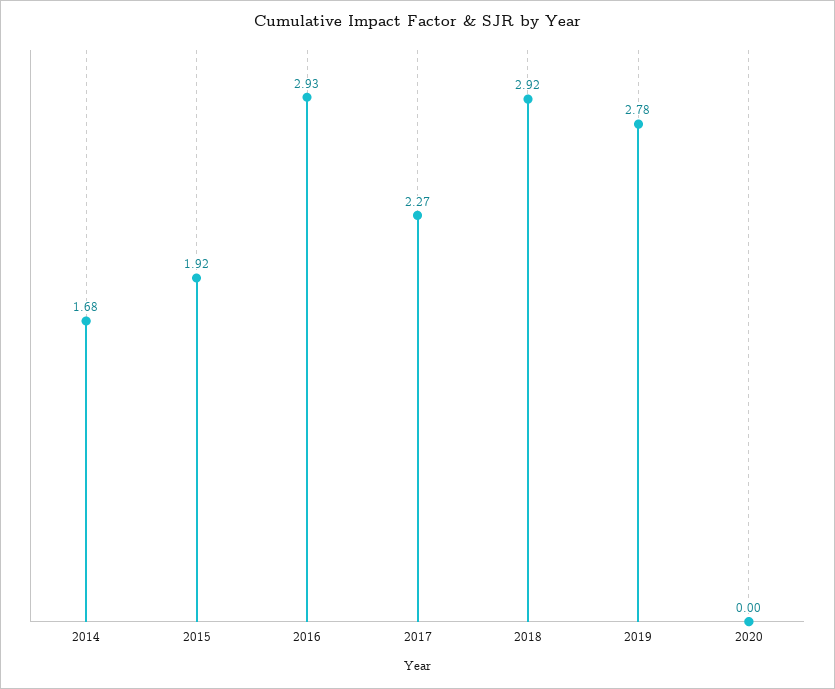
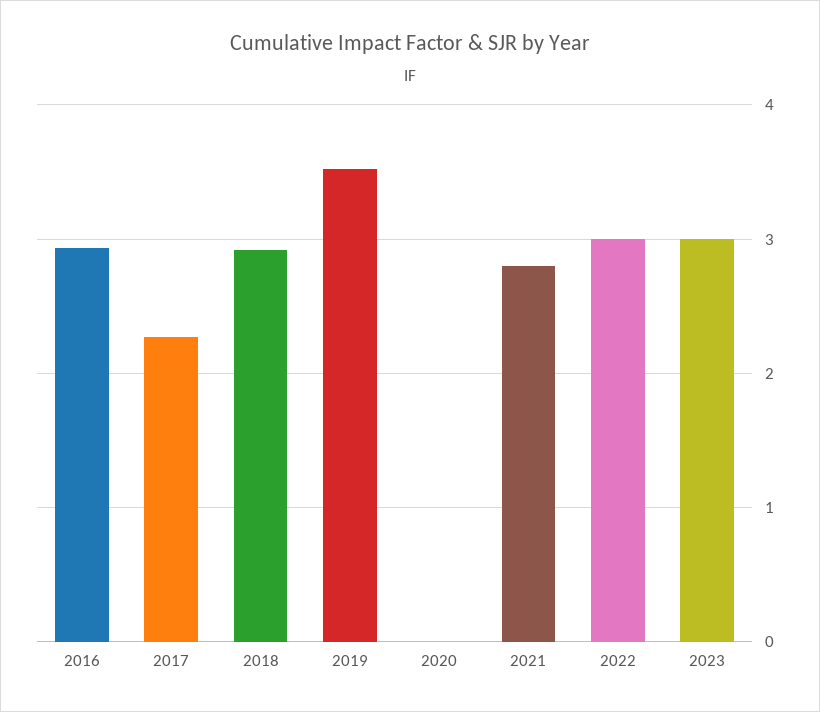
2014: 1.68 -> none
2015: 1.92 -> none
2019: 2.78 -> 3.5
2021: none -> 2.8
2022: none -> 3
2023: none -> 3

